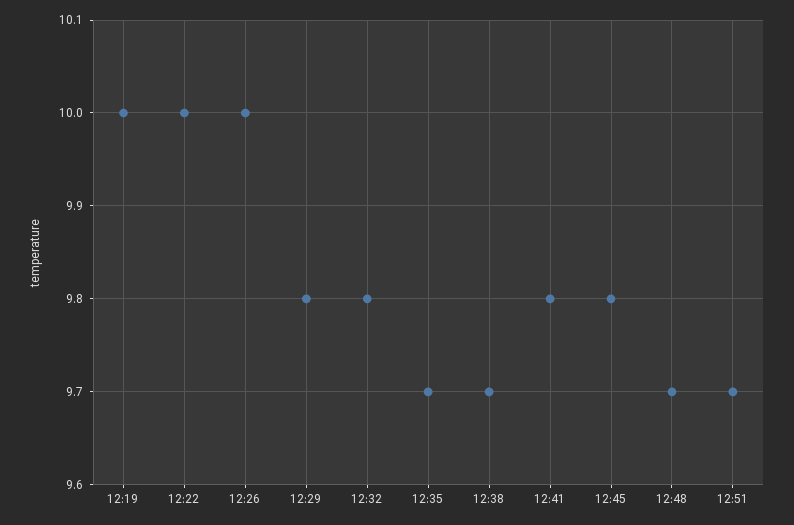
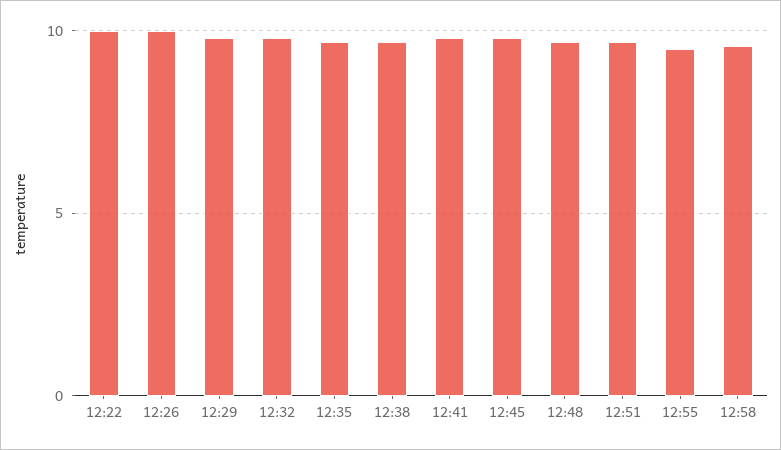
12:19: 10 -> none
12:55: none -> 9.5
12:58: none -> 9.5

